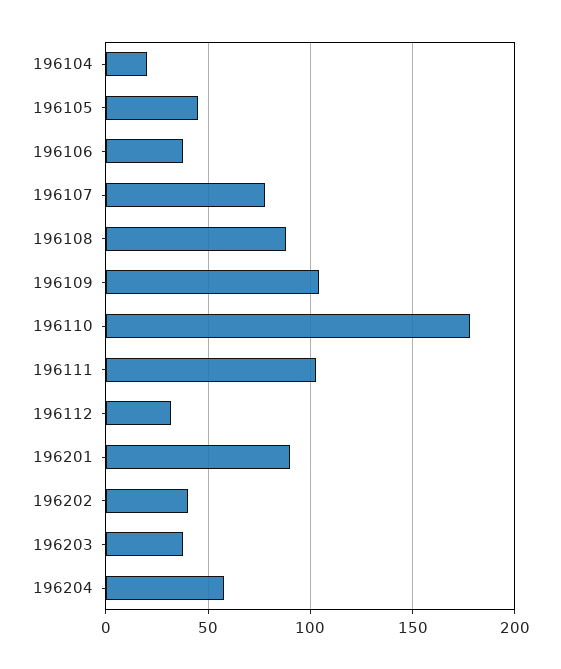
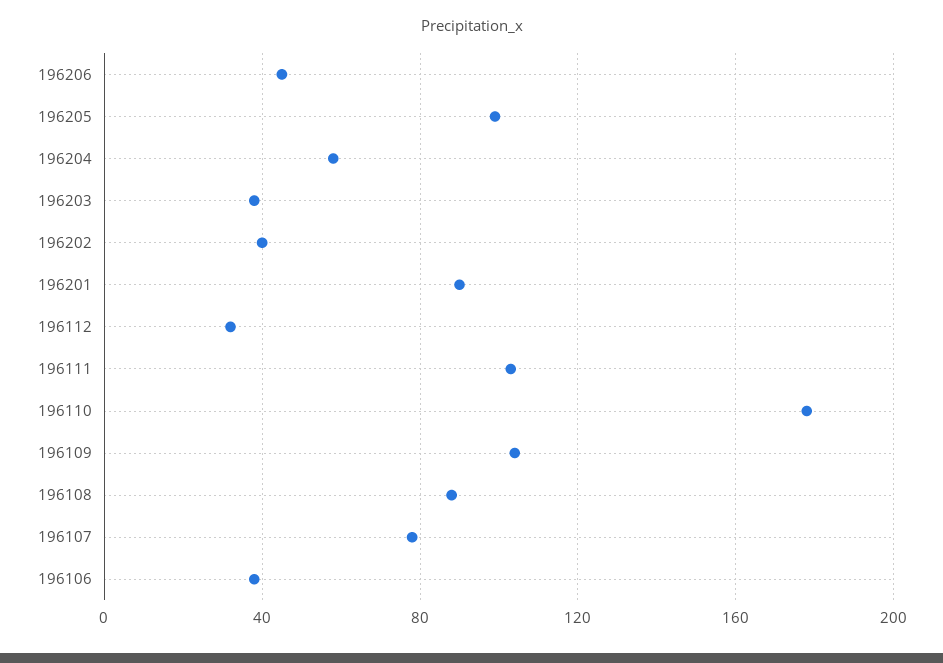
196104: 20 -> none
196105: 45 -> none
196206: none -> 45
196205: none -> 100

